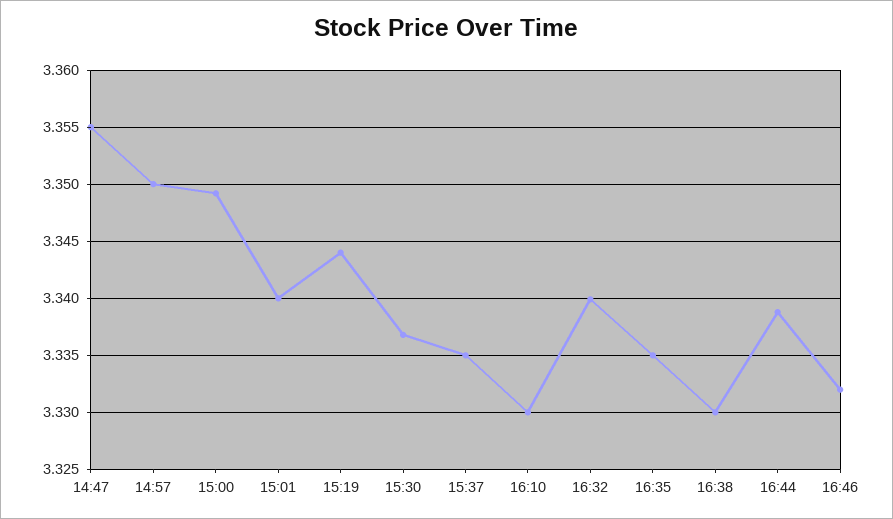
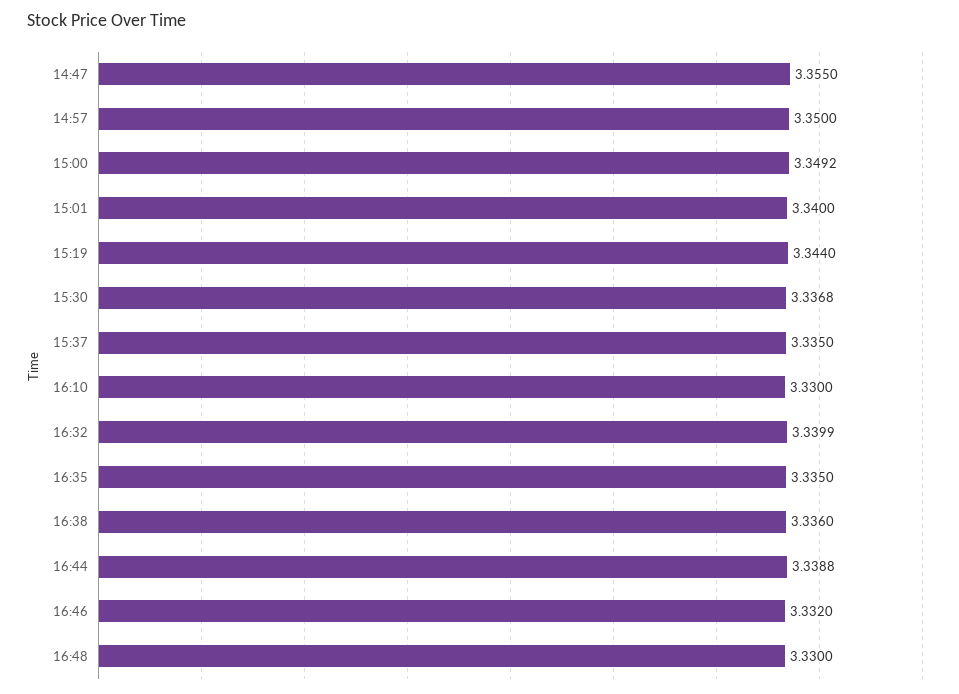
16:38: 3.33 -> 3.336
16:48: none -> 3.33

